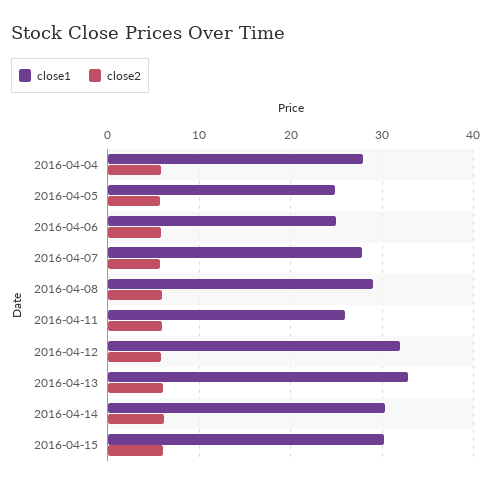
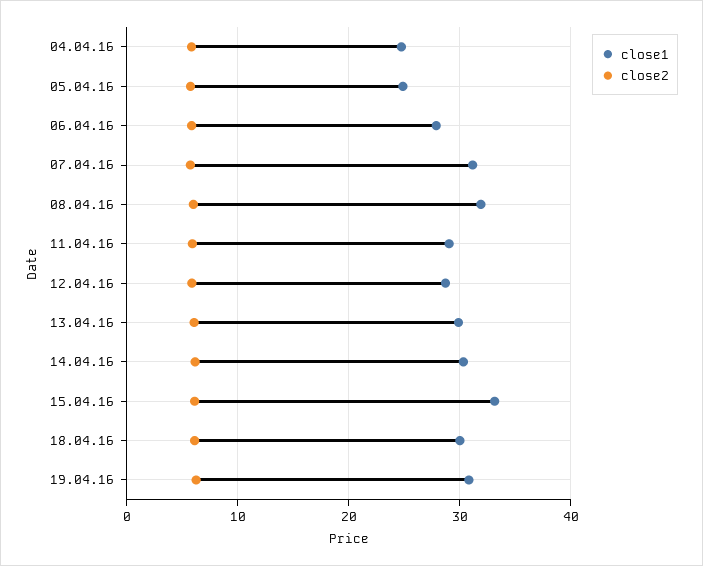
close1, 2016-04-04: 28 -> 25
close1, 2016-04-06: 25 -> 28
close1, 2016-04-07: 28 -> 31
close1, 2016-04-08: 29 -> 32
close1, 2016-04-11: 26 -> 29
close1, 2016-04-12: 32 -> 29
close1, 2016-04-13: 33 -> 30
close1, 2016-04-15: 30 -> 33
close1, 18.04.16: none -> 30
close2, 18.04.16: none -> 6
close1, 19.04.16: none -> 31
close2, 19.04.16: none -> 6

